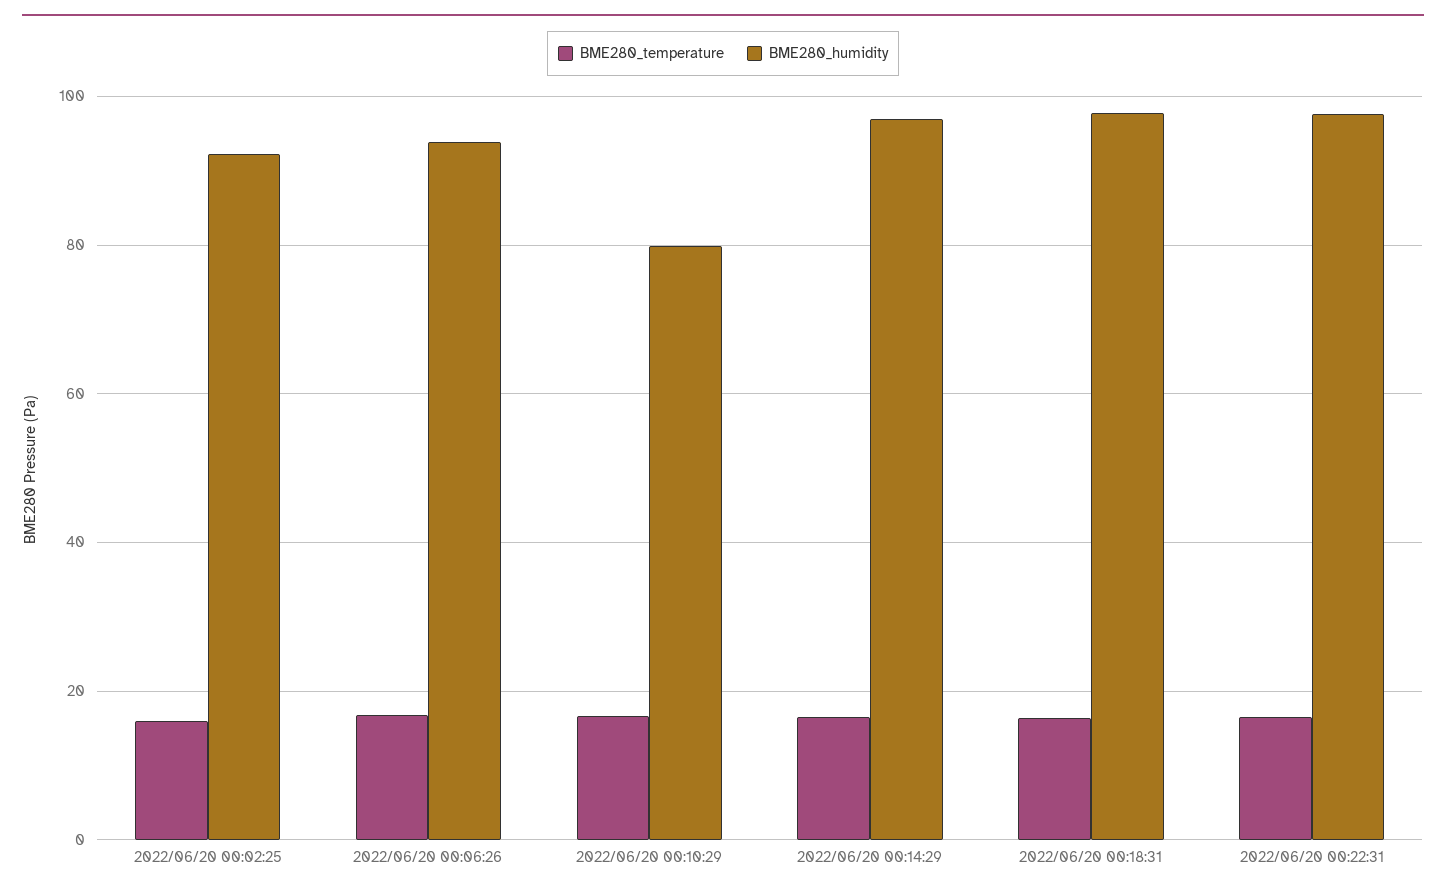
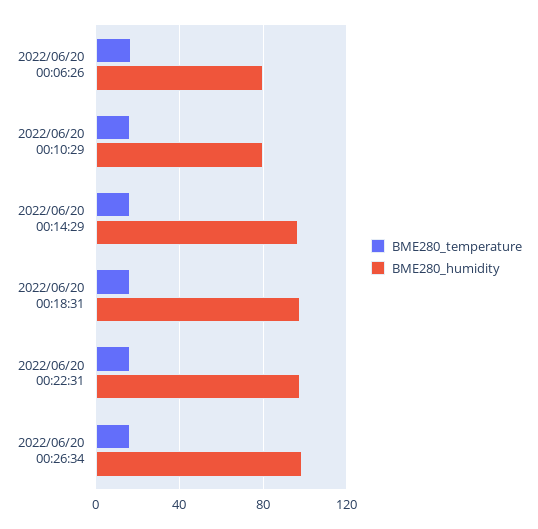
BME280_temperature, 2022/06/20 00:02:25: 16 -> none
BME280_humidity, 2022/06/20 00:02:25: 92 -> none
BME280_humidity, 2022/06/20 00:06:26: 94 -> 80
BME280_temperature, 2022/06/20 00:26:34: none -> 15
BME280_humidity, 2022/06/20 00:26:34: none -> 100

